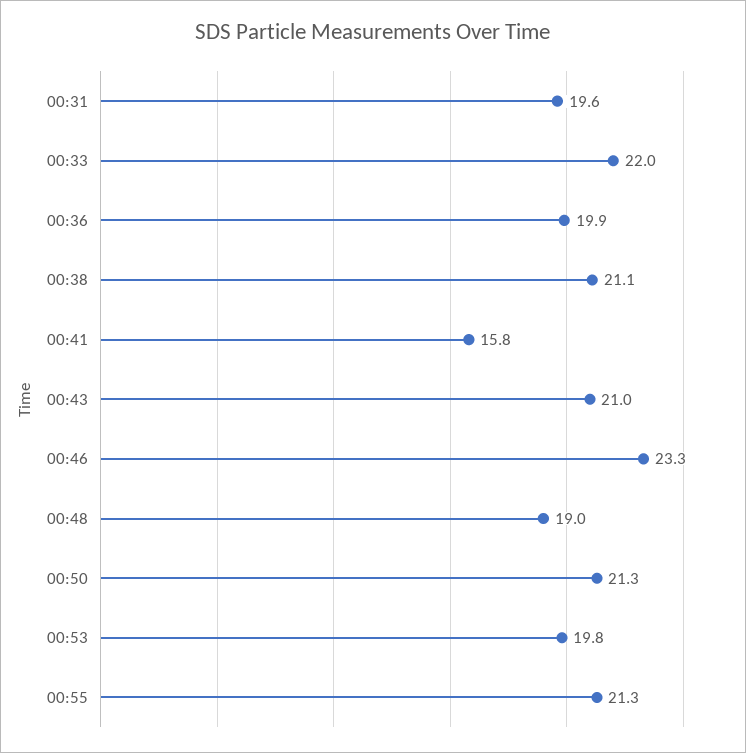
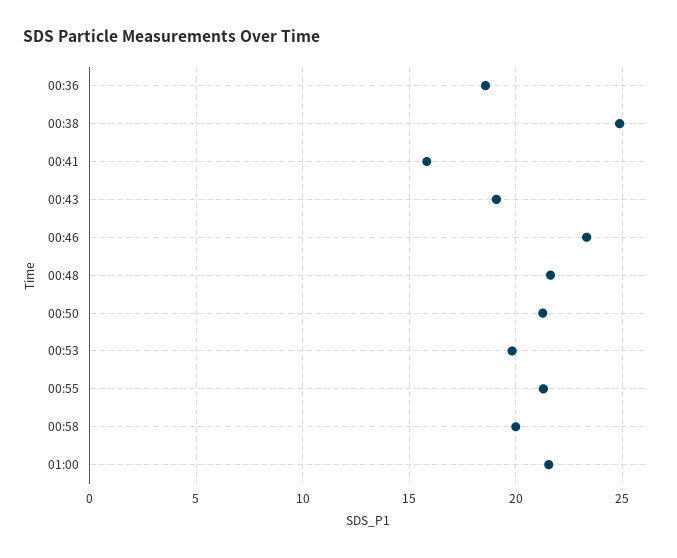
00:31: 19.6 -> none
00:33: 22 -> none
00:36: 19.9 -> 18.5
00:38: 21.1 -> 25
00:43: 21 -> 19
00:48: 19 -> 21.5
00:58: none -> 20
01:00: none -> 21.5

